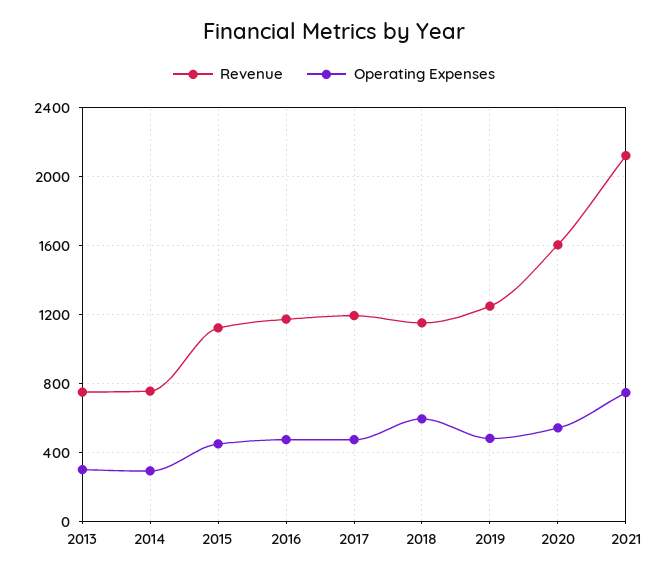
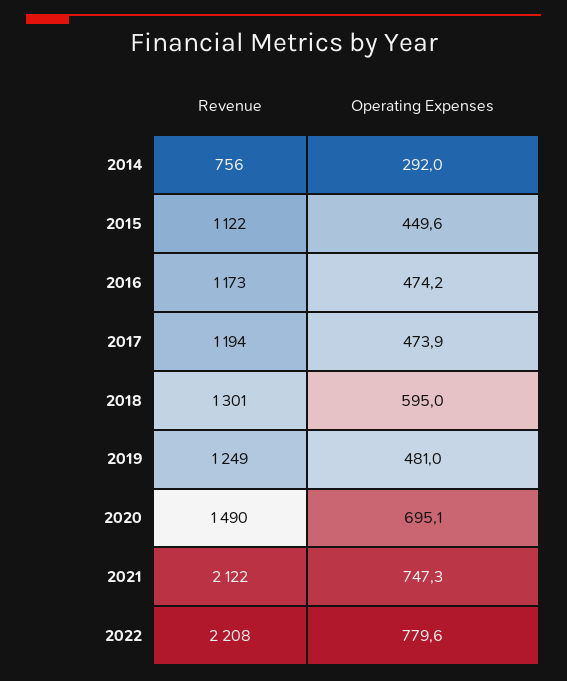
Revenue, 2013: 750 -> none
Operating Expenses, 2013: 300 -> none
Revenue, 2018: 1150 -> 1301
Revenue, 2020: 1600 -> 1490
Operating Expenses, 2020: 550 -> 695.1
Revenue, 2022: none -> 2208
Operating Expenses, 2022: none -> 779.6

